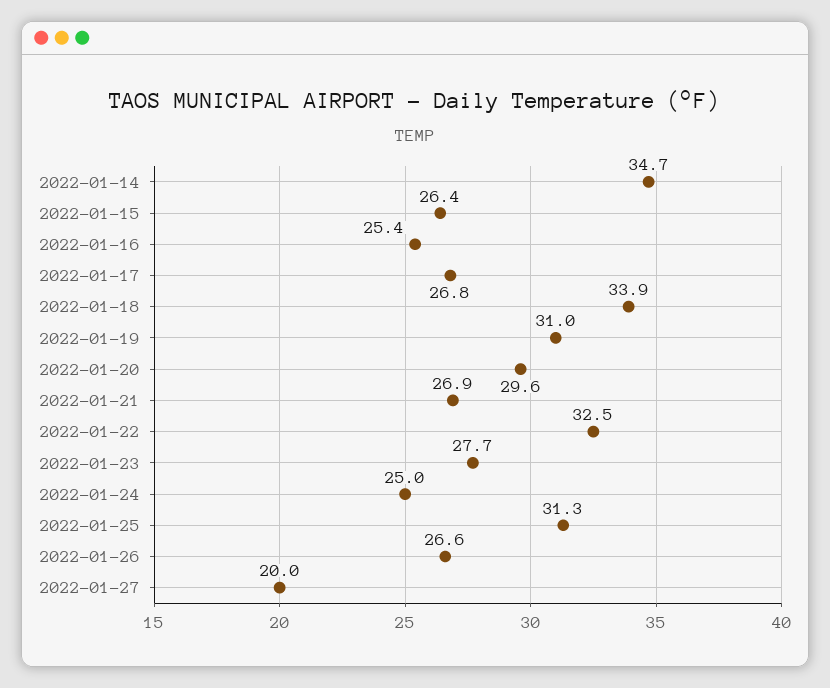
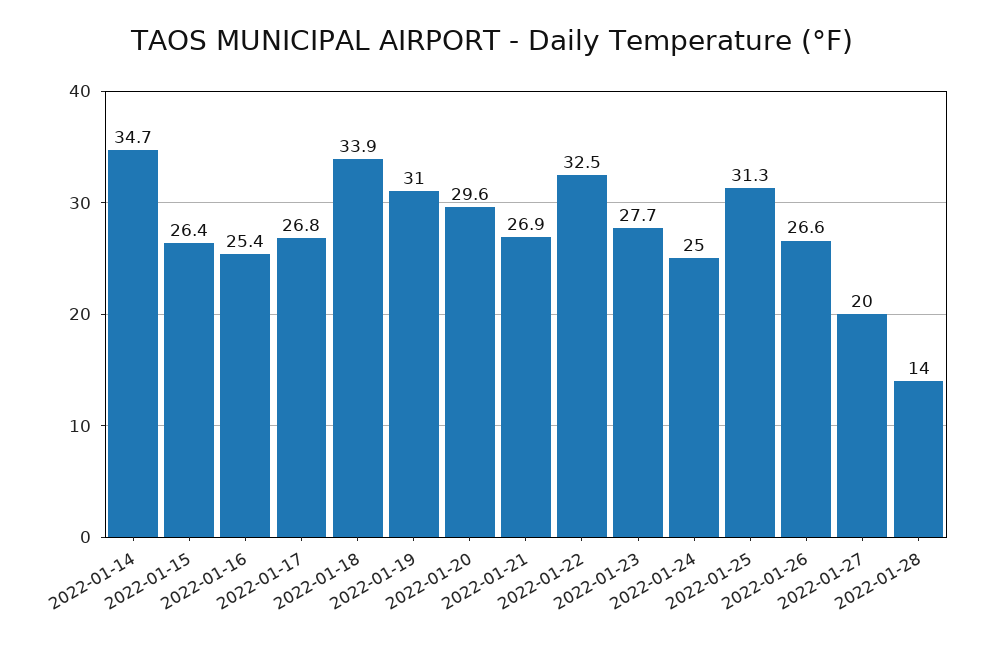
2022-01-28: none -> 14

